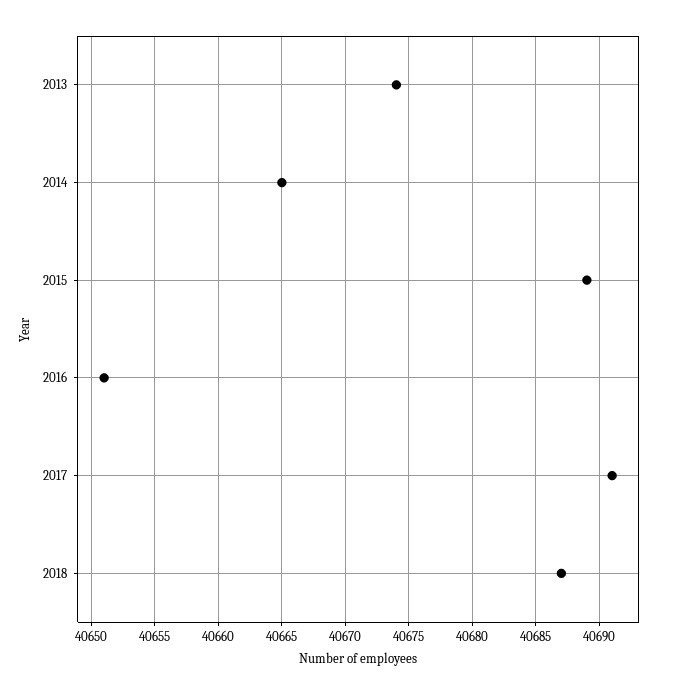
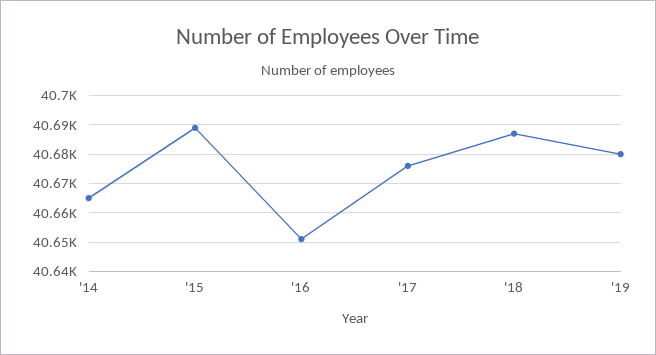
2013: 40674 -> none
2017: 40691 -> 40675
'19: none -> 40680

